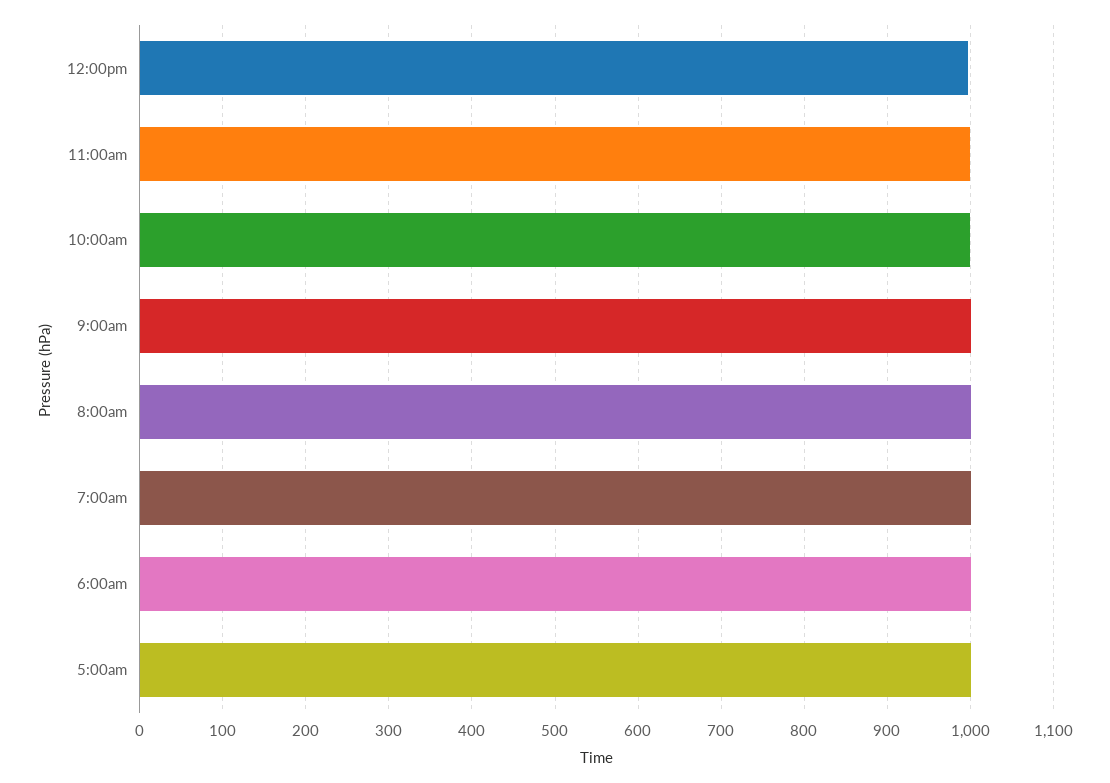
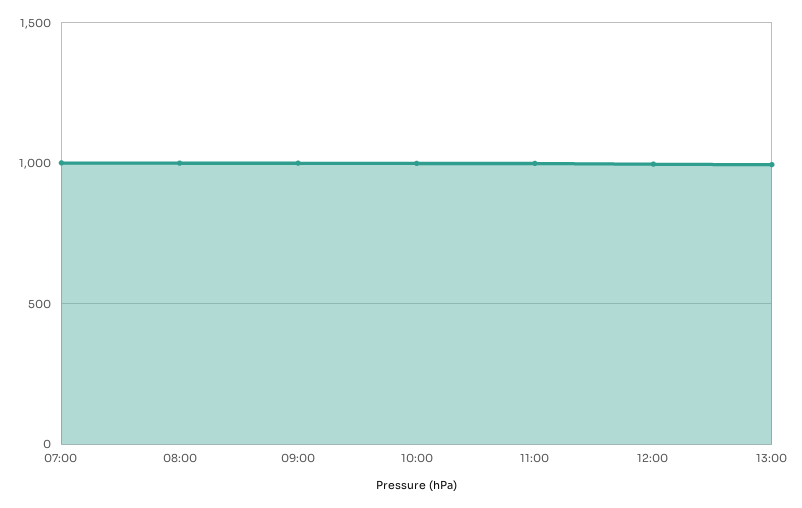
6:00am: 1000 -> none
5:00am: 1000 -> none
13:00: none -> 1000

